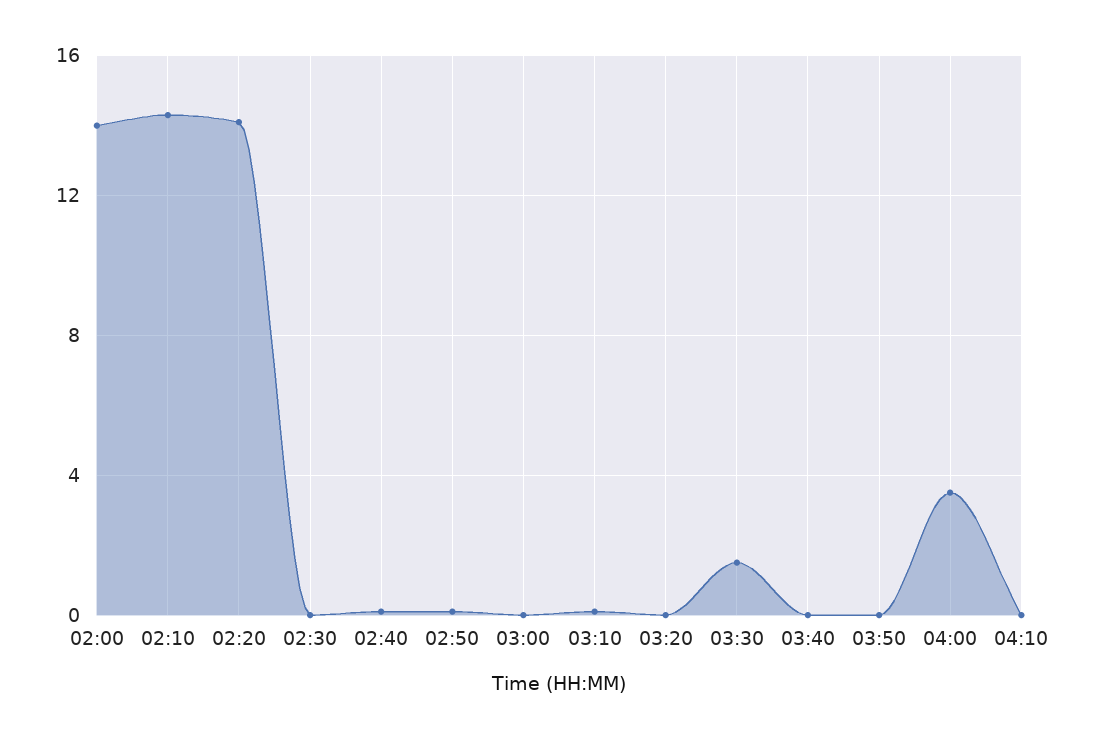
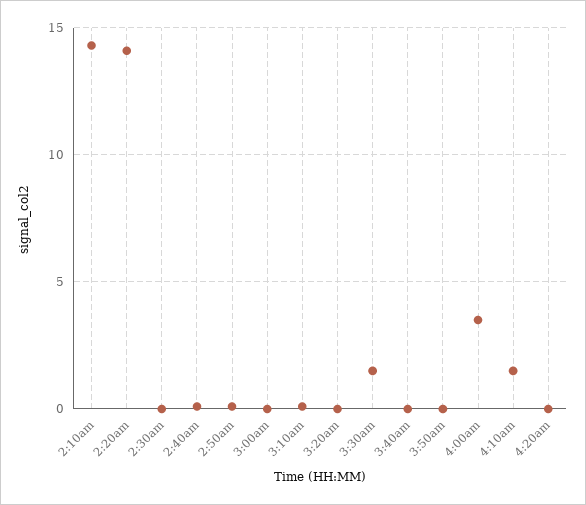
02:00: 14 -> none
04:10: 0 -> 1.5
4:20am: none -> 0

